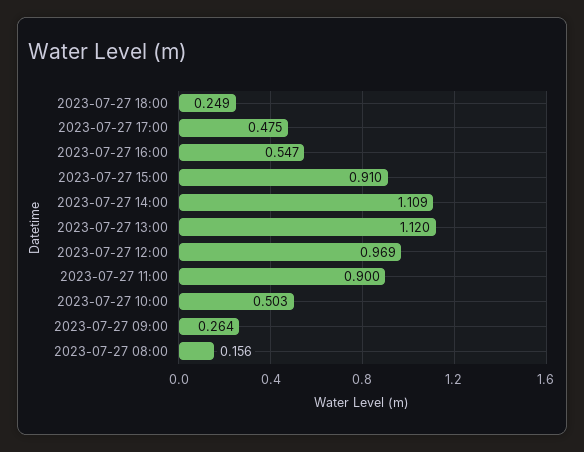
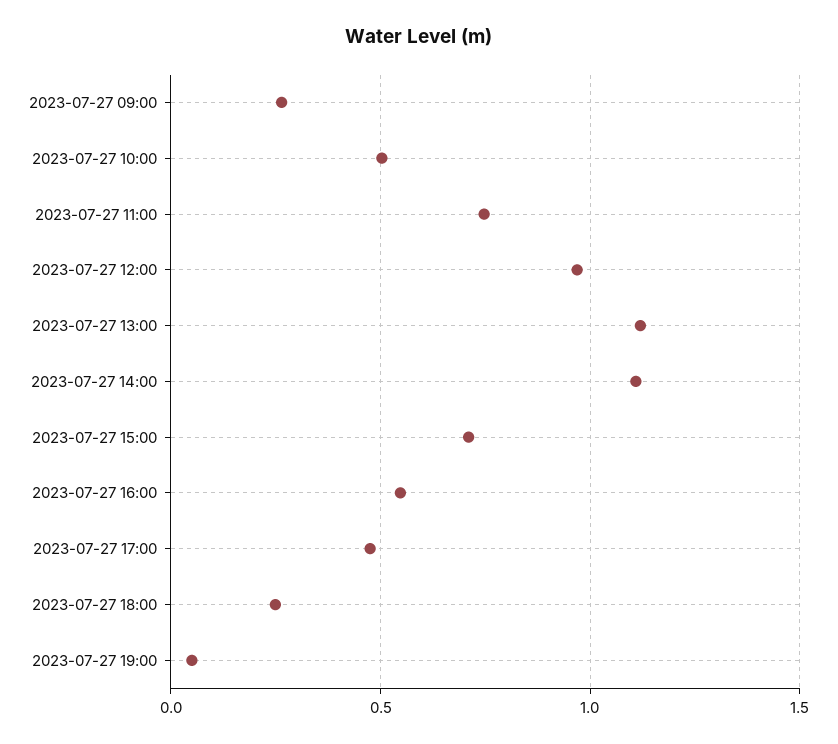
2023-07-27 15:00: 0.91 -> 0.7
2023-07-27 11:00: 0.9 -> 0.75
2023-07-27 08:00: 0.156 -> none
2023-07-27 19:00: none -> 0.05

